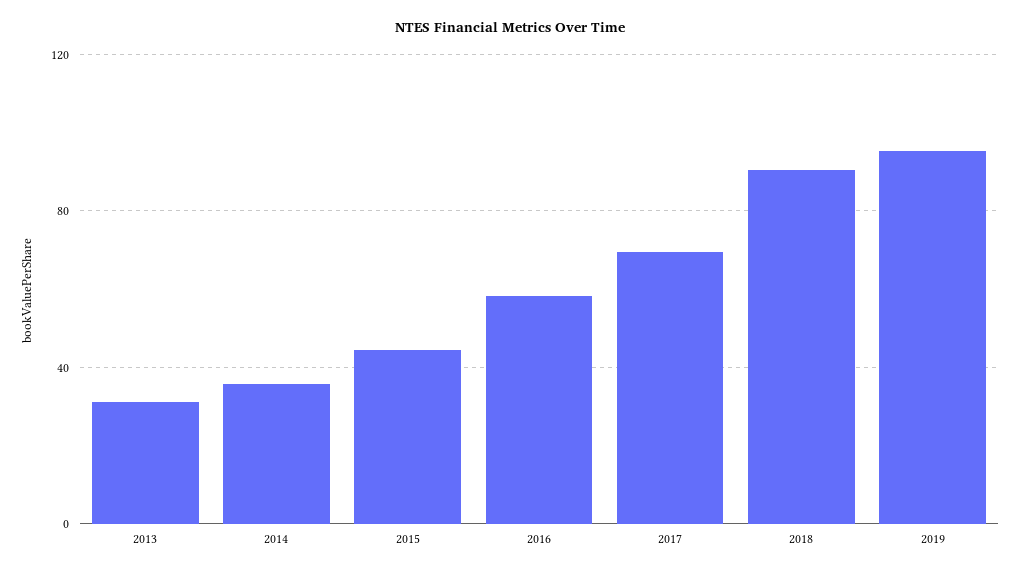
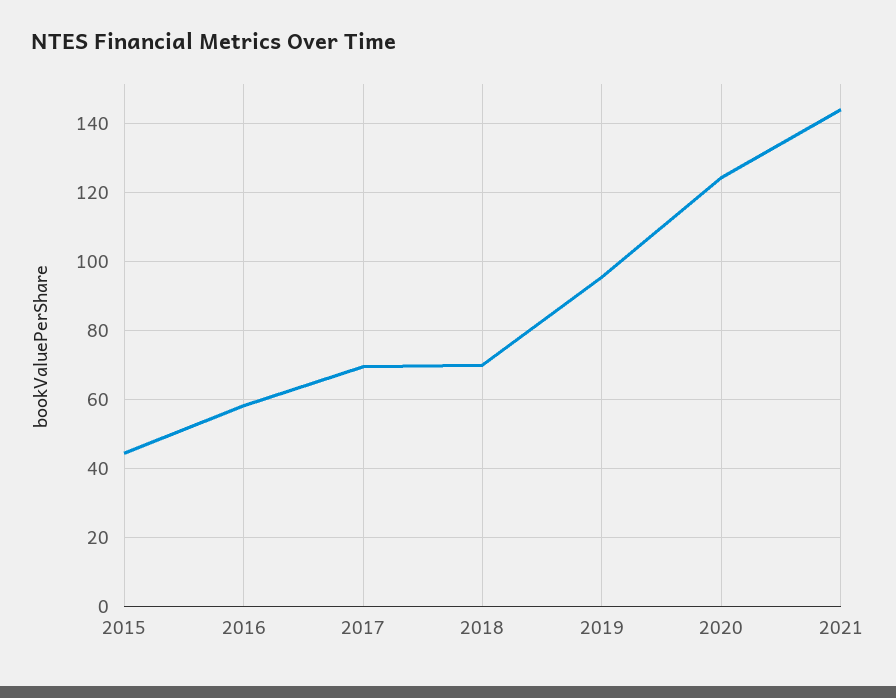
2013: 30 -> none
2014: 35 -> none
2018: 90 -> 70
2020: none -> 124
2021: none -> 144

